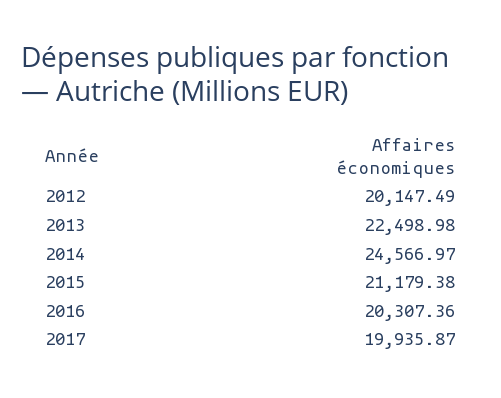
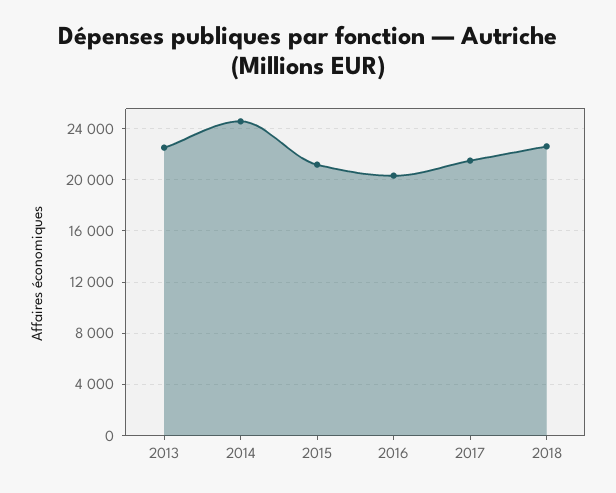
2012: 20147.49 -> none
2017: 19935.87 -> 21500
2018: none -> 22500

